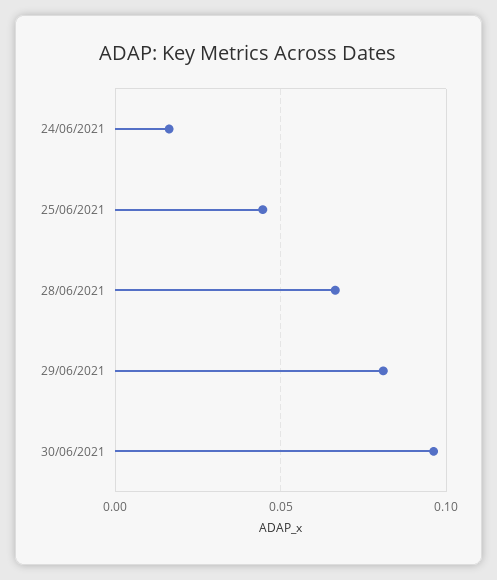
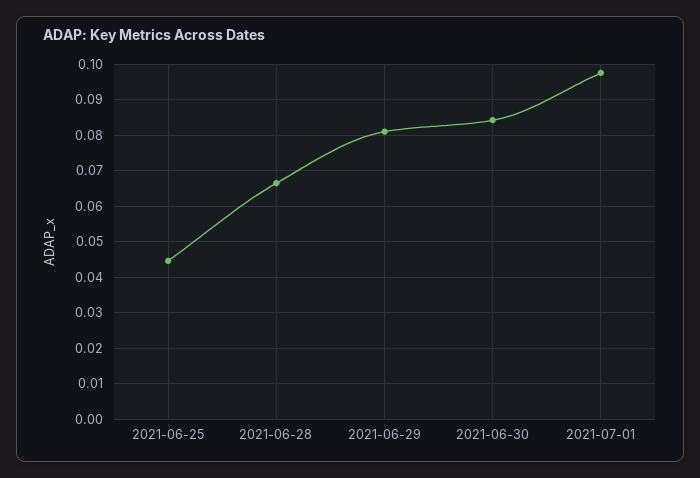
24/06/2021: 0.015 -> none
30/06/2021: 0.095 -> 0.084
2021-07-01: none -> 0.098

